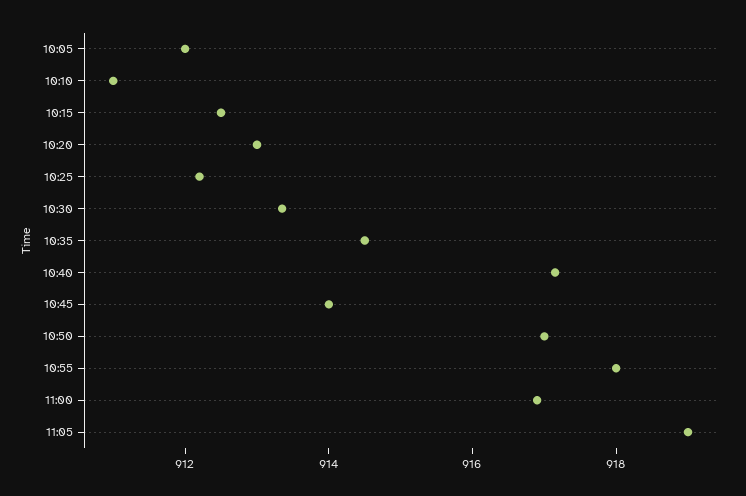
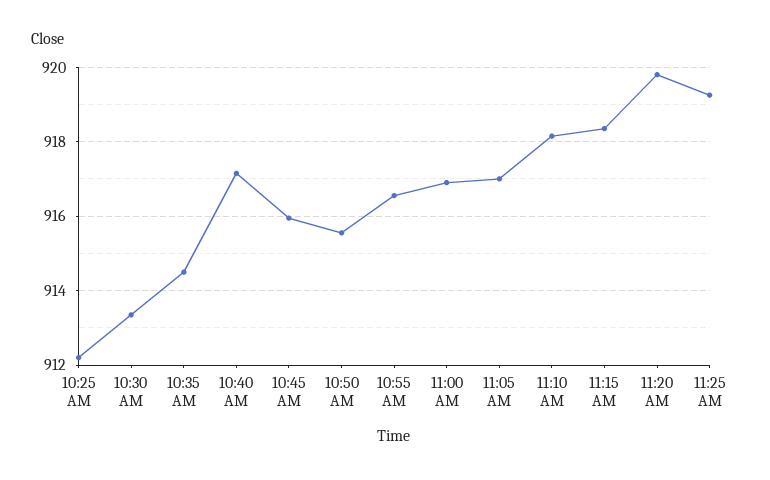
10:05: 912 -> none
10:10: 911 -> none
10:15: 912.5 -> none
10:20: 913 -> none
10:45: 914 -> 916
10:50: 917 -> 915.6
10:55: 918 -> 916.6
11:05: 919 -> 917
11:10 AM: none -> 918.2
11:15 AM: none -> 918.4
11:20 AM: none -> 919.8
11:25 AM: none -> 919.2

